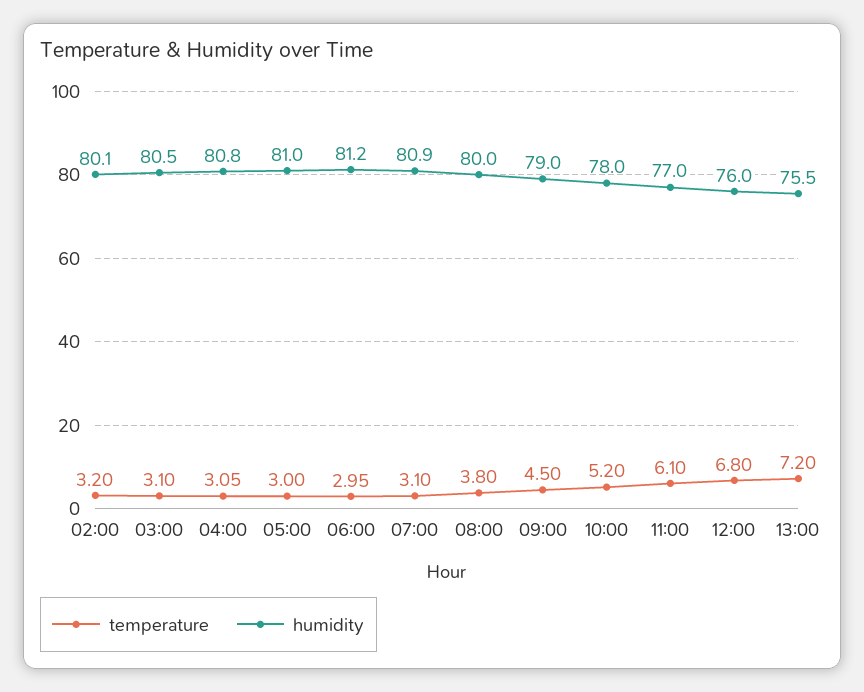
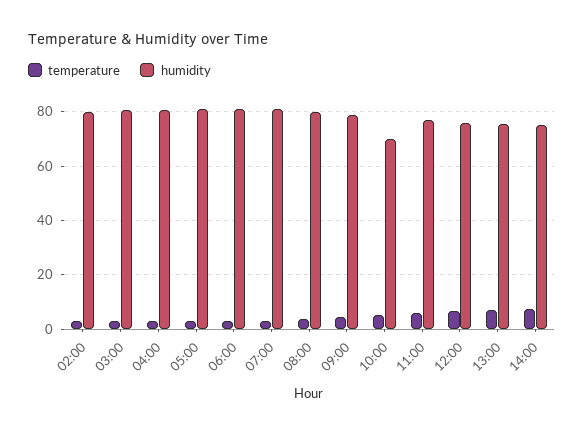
humidity, 10:00: 78 -> 70
temperature, 14:00: none -> 7.5
humidity, 14:00: none -> 75

